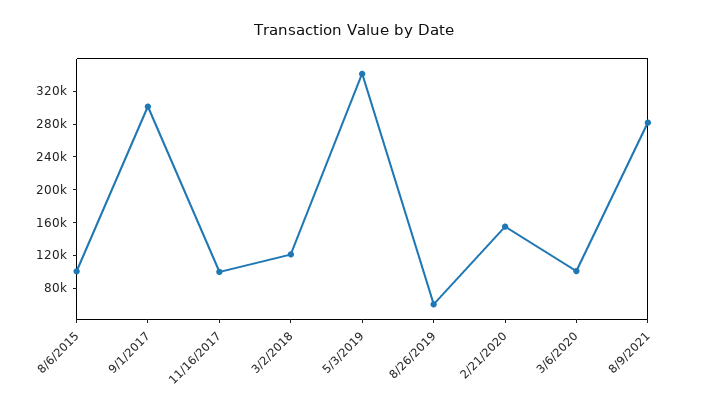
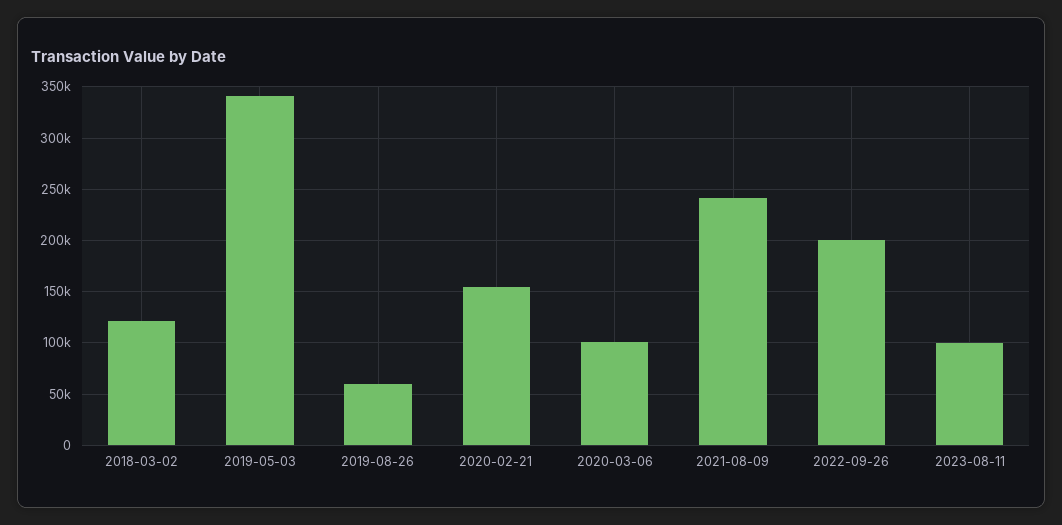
8/6/2015: 100000 -> none
9/1/2017: 300000 -> none
11/16/2017: 100000 -> none
8/9/2021: 280000 -> 240000
2022-09-26: none -> 200000
2023-08-11: none -> 100000

